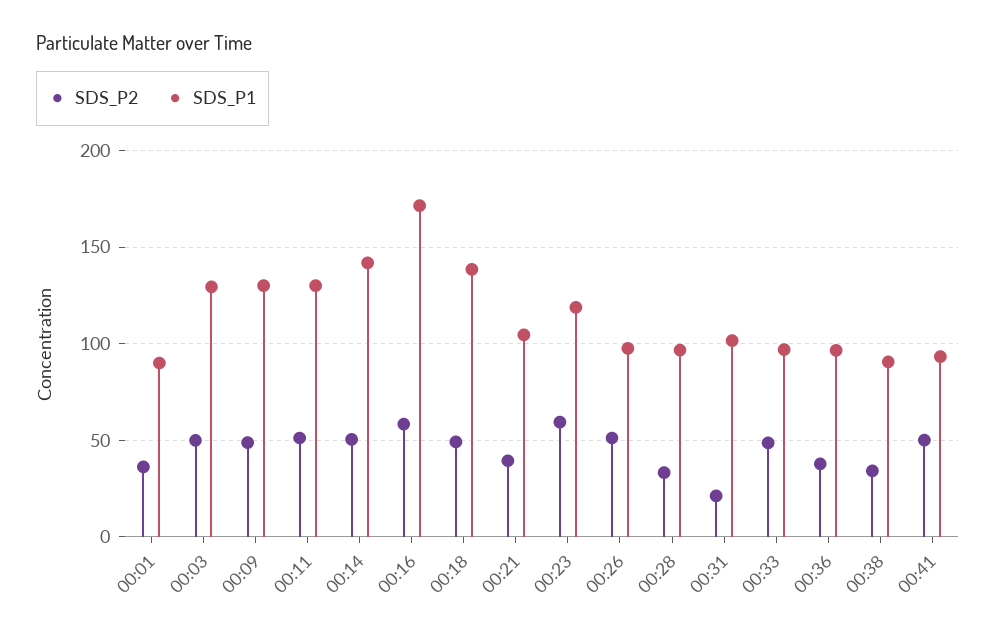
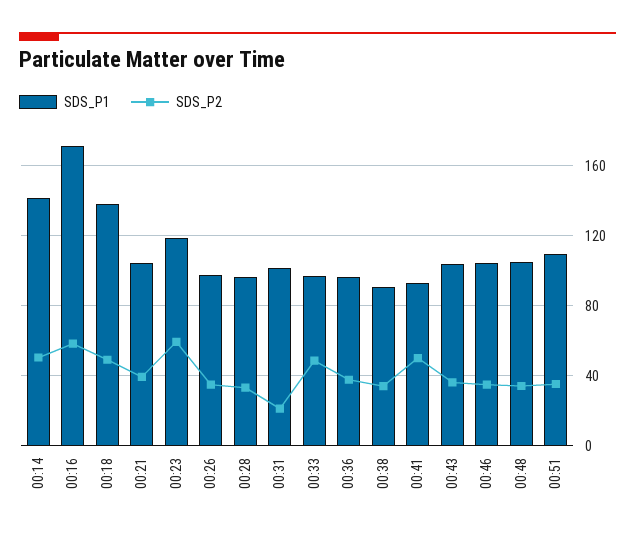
SDS_P2, 00:01: 35 -> none
SDS_P1, 00:01: 90 -> none
SDS_P2, 00:03: 50 -> none
SDS_P1, 00:03: 130 -> none
SDS_P2, 00:09: 50 -> none
SDS_P1, 00:09: 130 -> none
SDS_P2, 00:11: 50 -> none
SDS_P1, 00:11: 130 -> none
SDS_P2, 00:26: 50 -> 35
SDS_P1, 00:43: none -> 105
SDS_P2, 00:43: none -> 35
SDS_P1, 00:46: none -> 105
SDS_P2, 00:46: none -> 35
SDS_P1, 00:48: none -> 105
SDS_P2, 00:48: none -> 35
SDS_P1, 00:51: none -> 110
SDS_P2, 00:51: none -> 35

